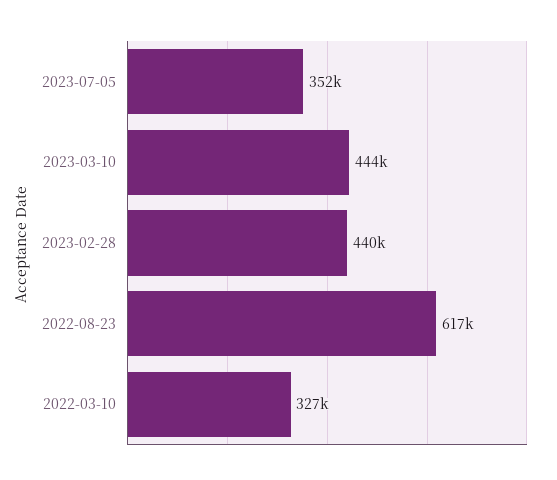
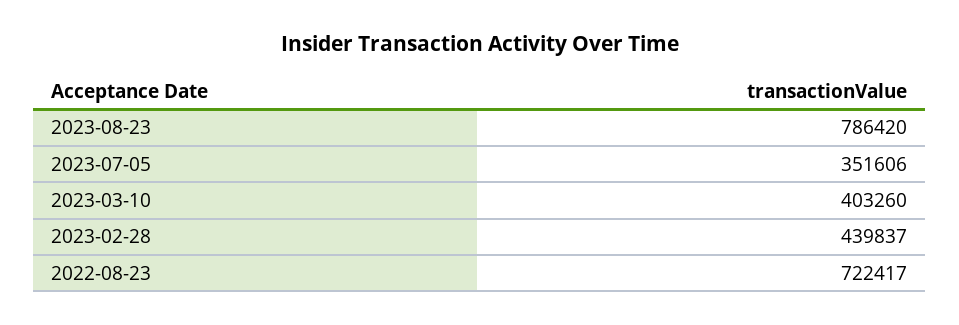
2023-03-10: 444000 -> 403260
2022-08-23: 617000 -> 722417
2022-03-10: 327000 -> none
2023-08-23: none -> 786420

